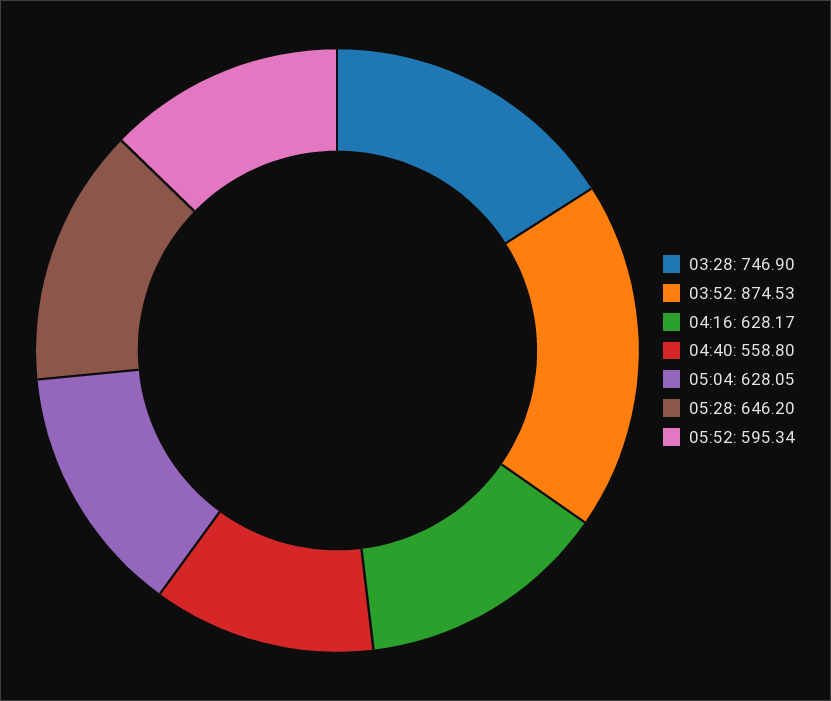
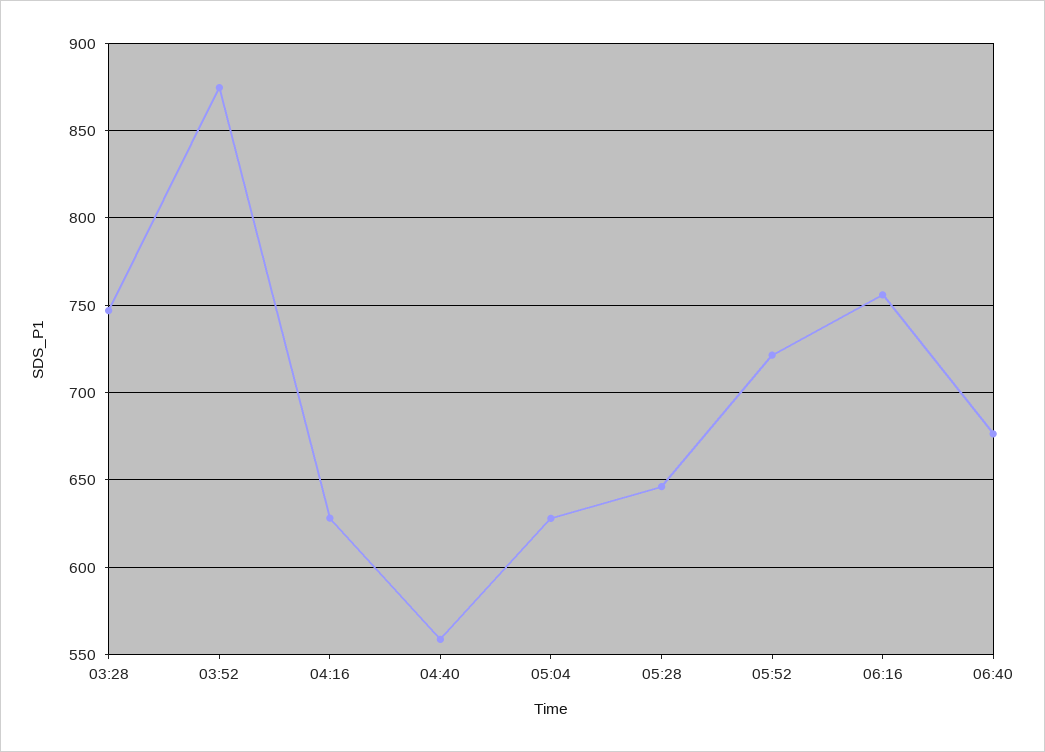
05:52: 595.34 -> 720
06:16: none -> 755
06:40: none -> 675

